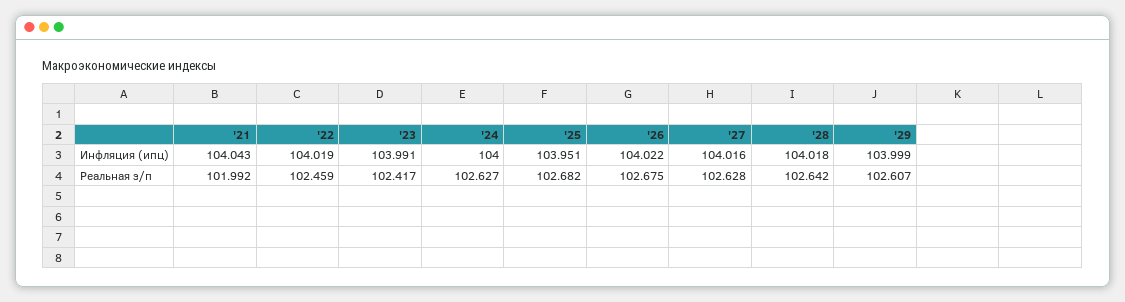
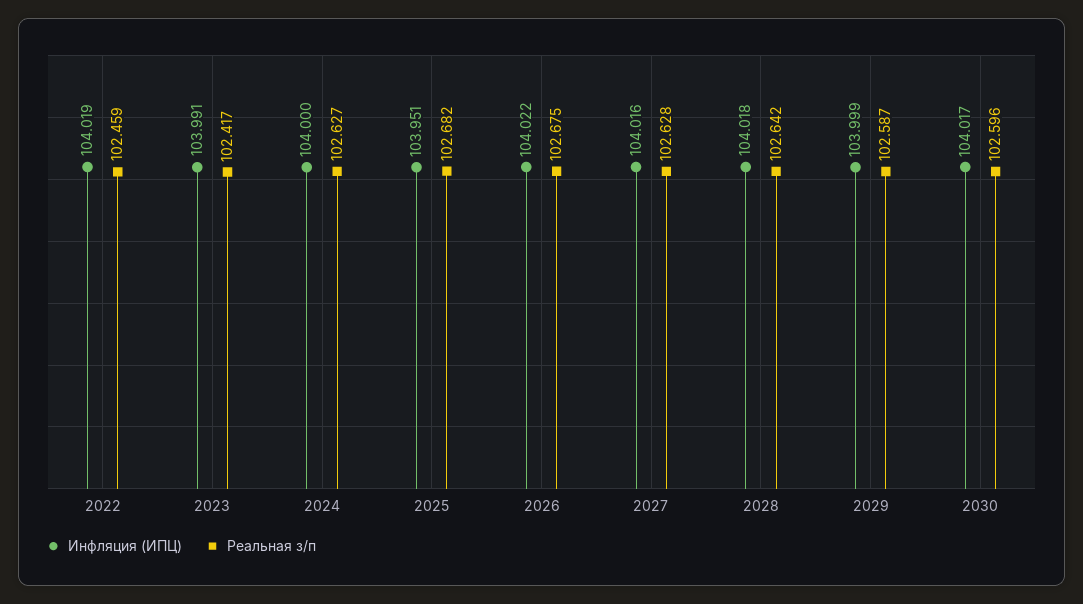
Инфляция (ипц), '21: 104.043 -> none
Реальная з/п, '21: 101.992 -> none
Реальная з/п, '29: 102.607 -> 102.587
Инфляция (ипц), 2030: none -> 104.017
Реальная з/п, 2030: none -> 102.596

